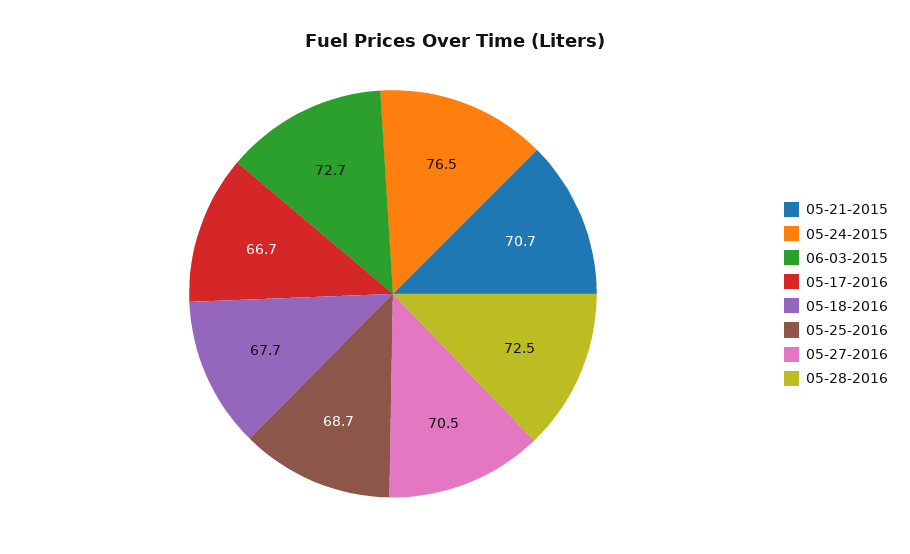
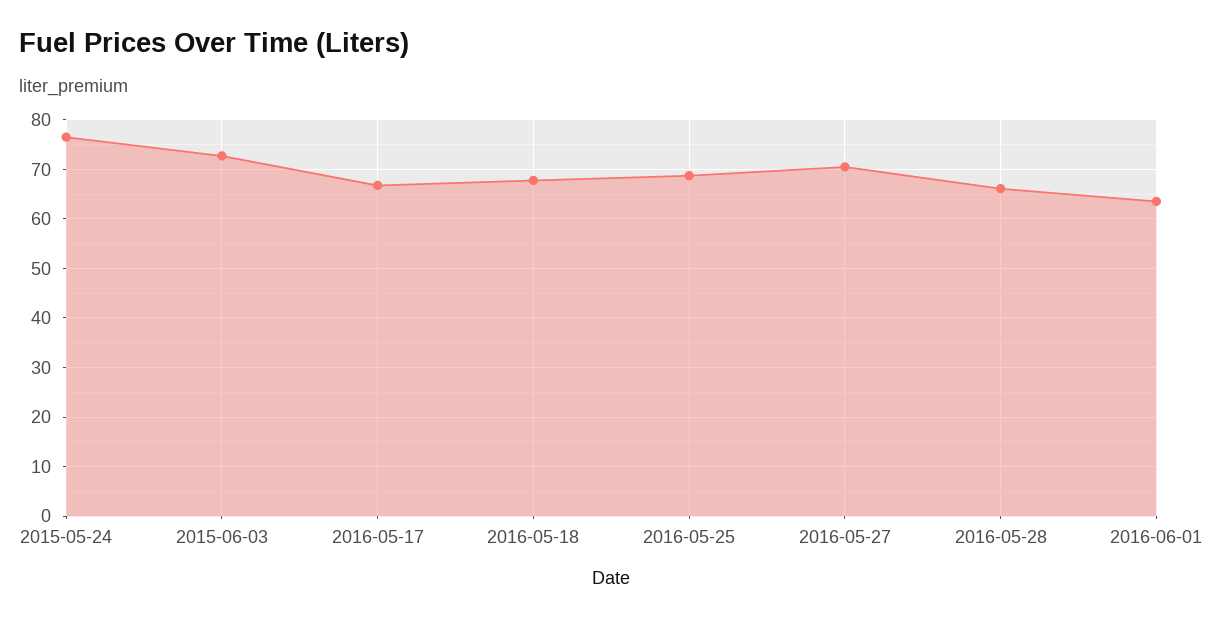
05-21-2015: 70.7 -> none
05-28-2016: 72.5 -> 66
2016-06-01: none -> 64

